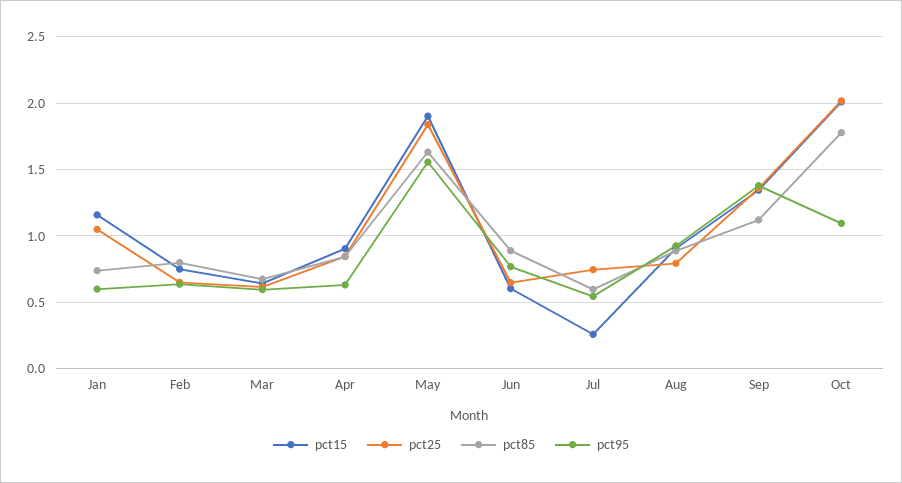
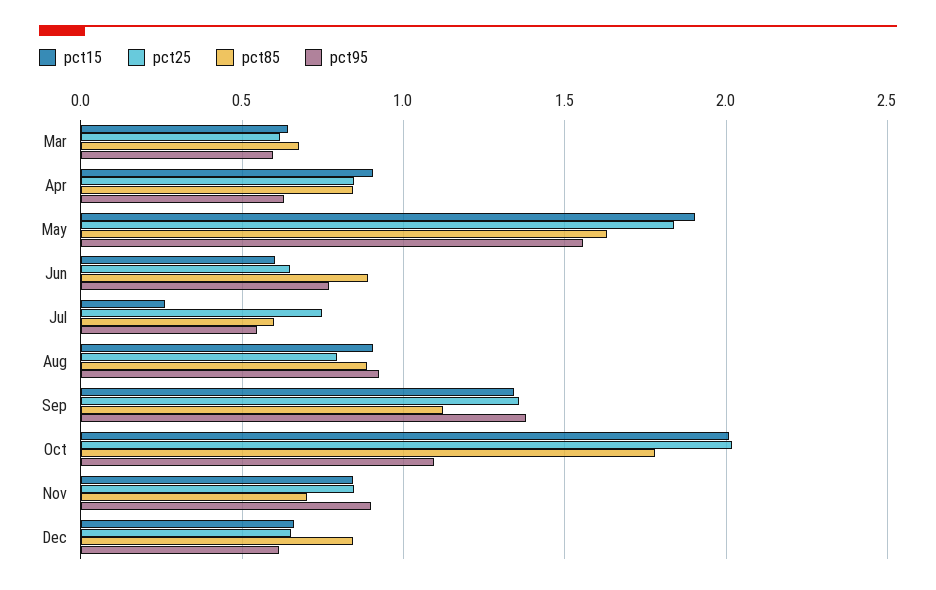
pct15, Jan: 1.15 -> none
pct25, Jan: 1.05 -> none
pct85, Jan: 0.75 -> none
pct95, Jan: 0.6 -> none
pct15, Feb: 0.75 -> none
pct25, Feb: 0.65 -> none
pct85, Feb: 0.8 -> none
pct95, Feb: 0.65 -> none
pct15, Nov: none -> 0.85
pct25, Nov: none -> 0.85
pct85, Nov: none -> 0.7
pct95, Nov: none -> 0.9
pct15, Dec: none -> 0.65
pct25, Dec: none -> 0.65
pct85, Dec: none -> 0.85
pct95, Dec: none -> 0.6

